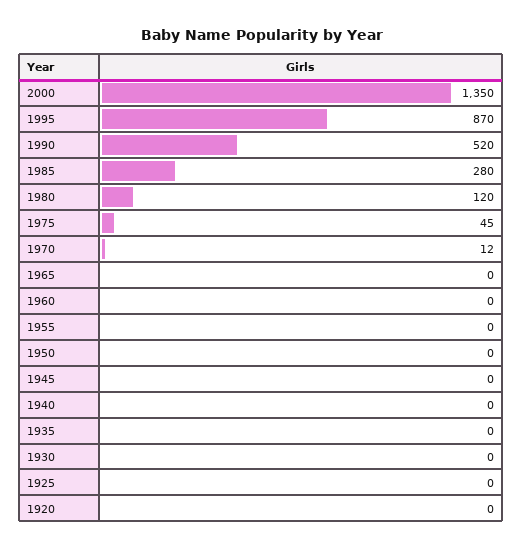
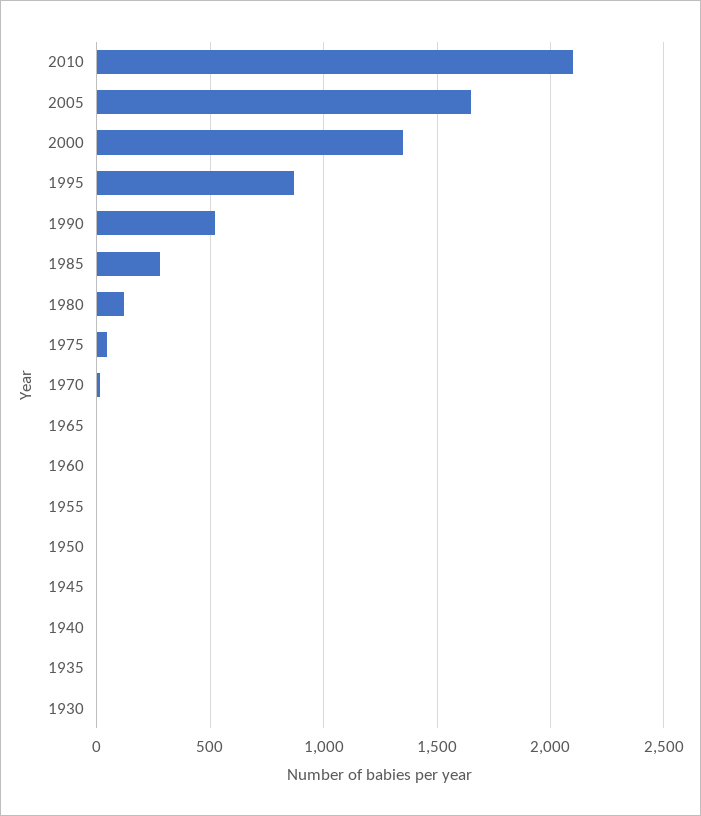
1925: 0 -> none
1920: 0 -> none
2010: none -> 2100
2005: none -> 1650

